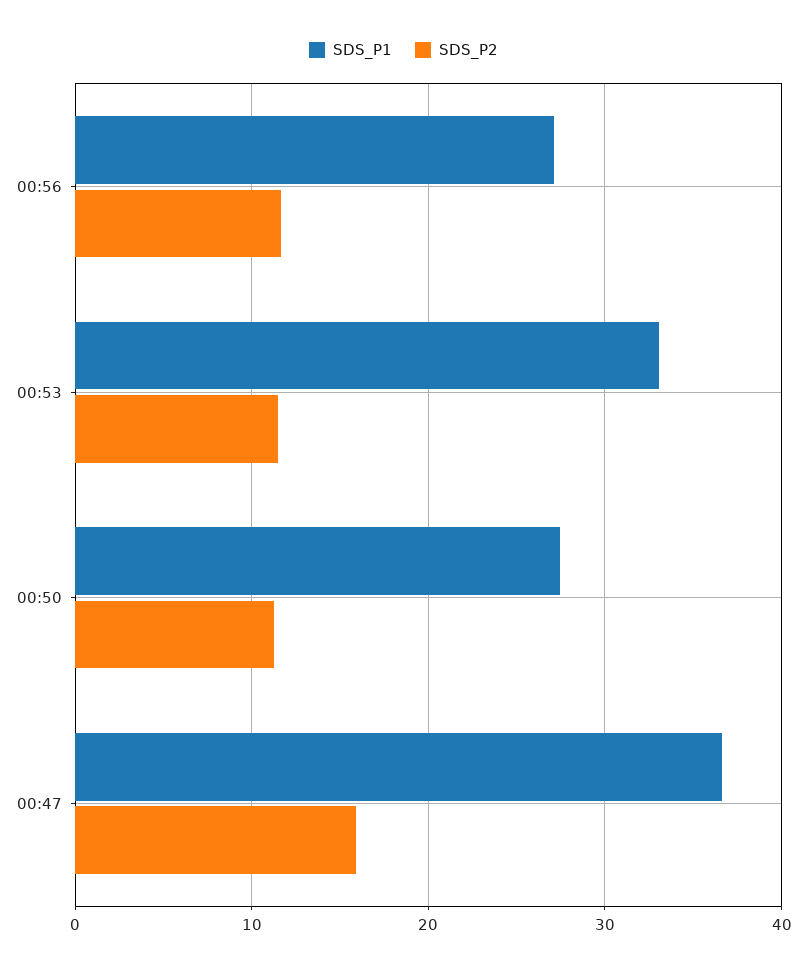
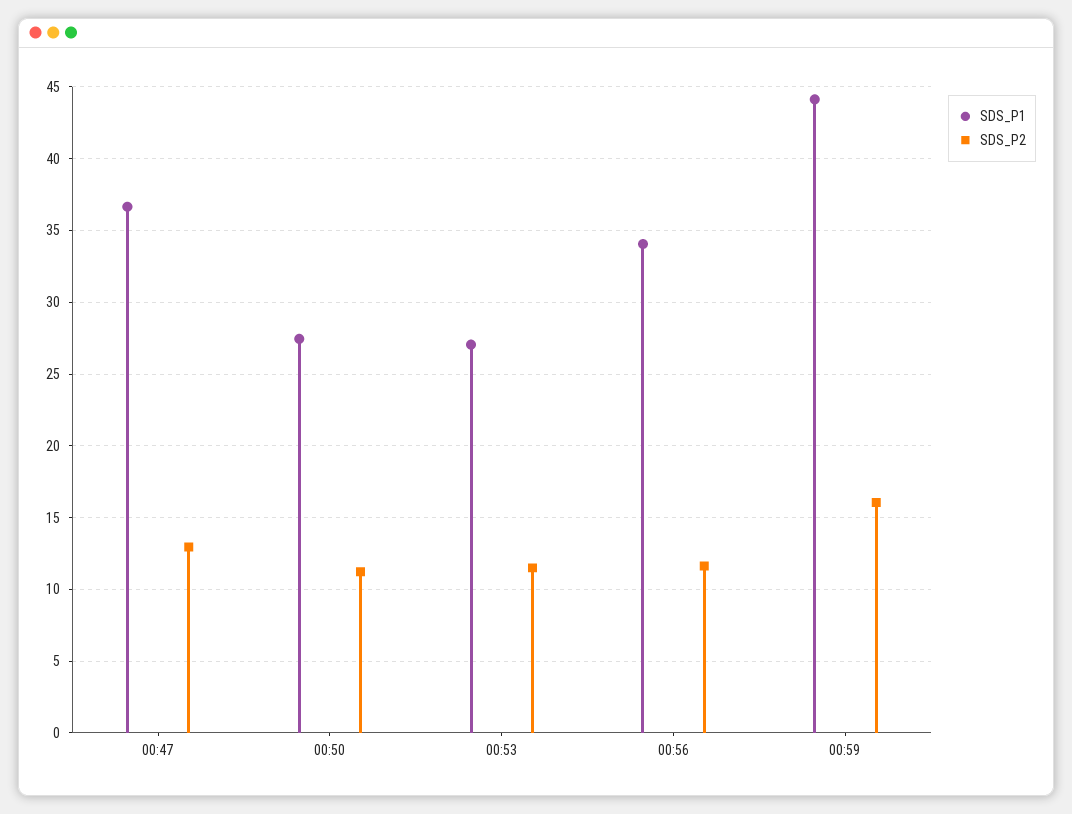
SDS_P1, 00:56: 27 -> 34
SDS_P1, 00:53: 33 -> 27
SDS_P2, 00:47: 16 -> 13
SDS_P1, 00:59: none -> 44
SDS_P2, 00:59: none -> 16

